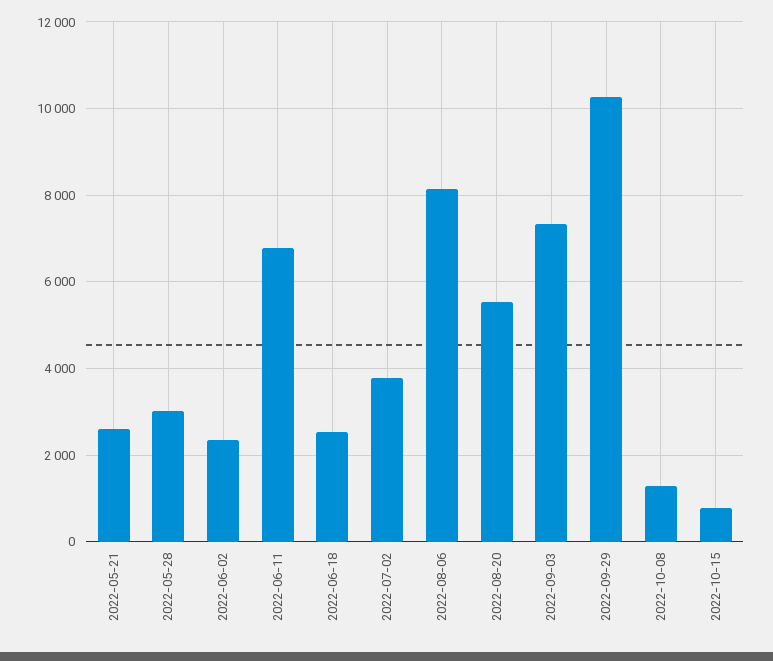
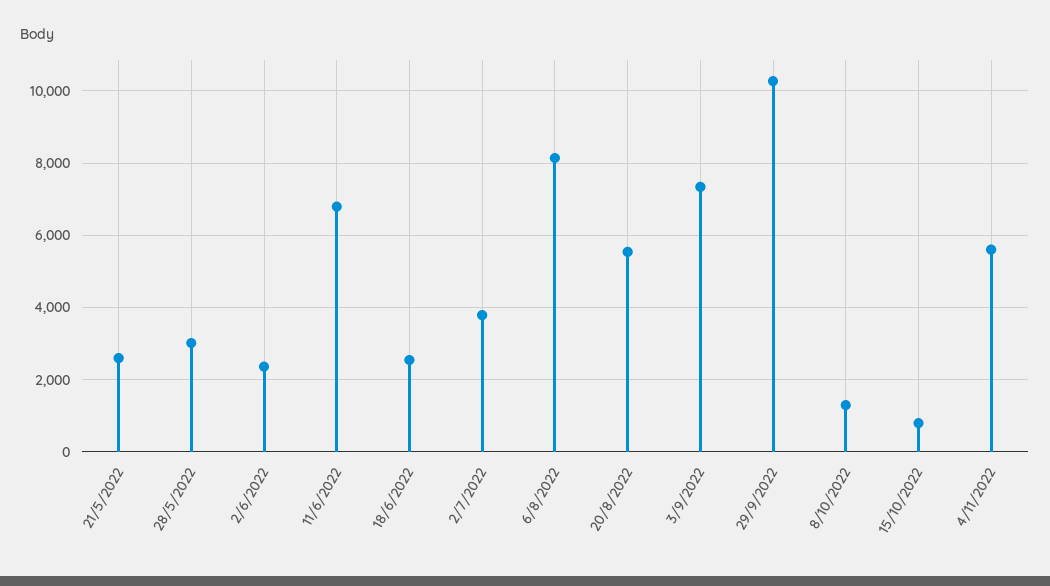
4/11/2022: none -> 5600

